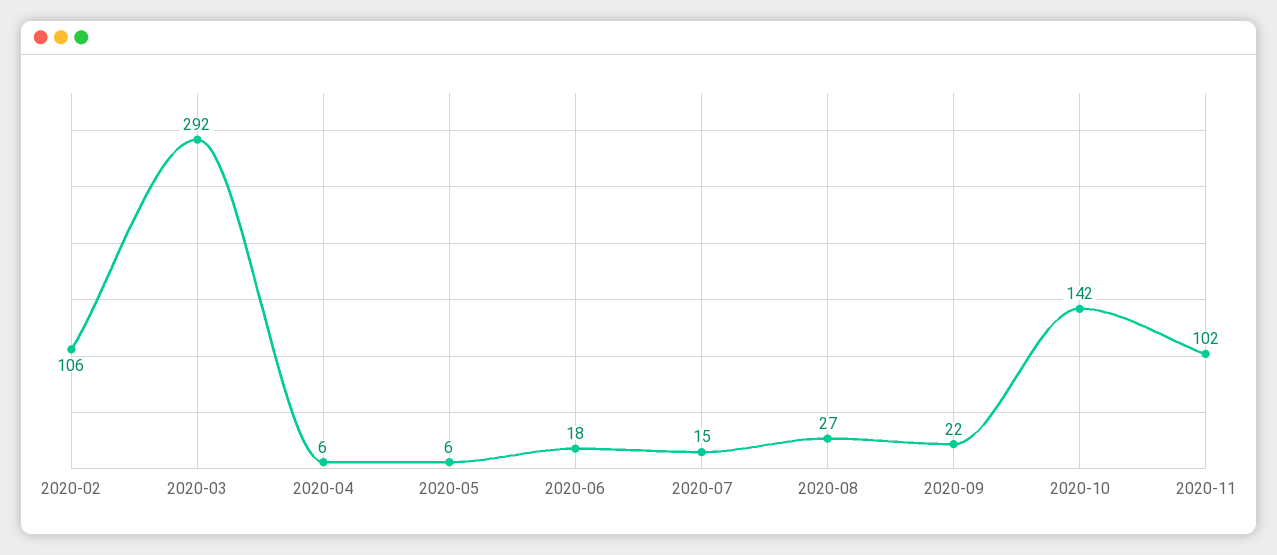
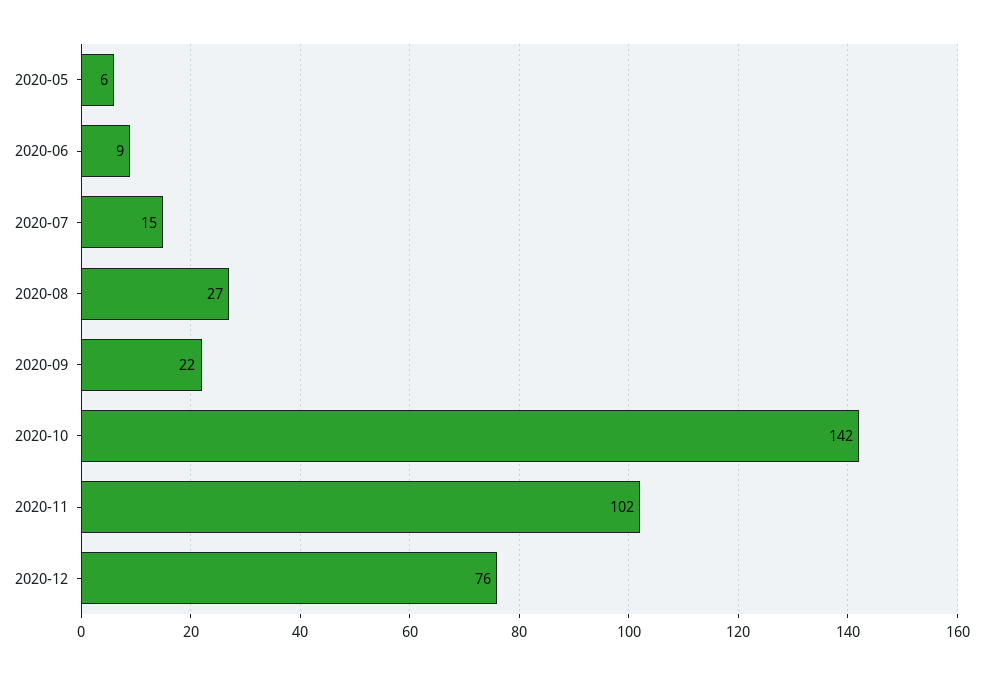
2020-02: 106 -> none
2020-03: 292 -> none
2020-04: 6 -> none
2020-06: 18 -> 9
2020-12: none -> 76

